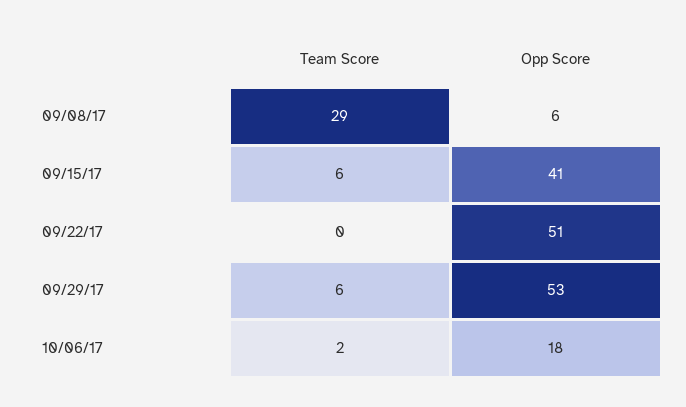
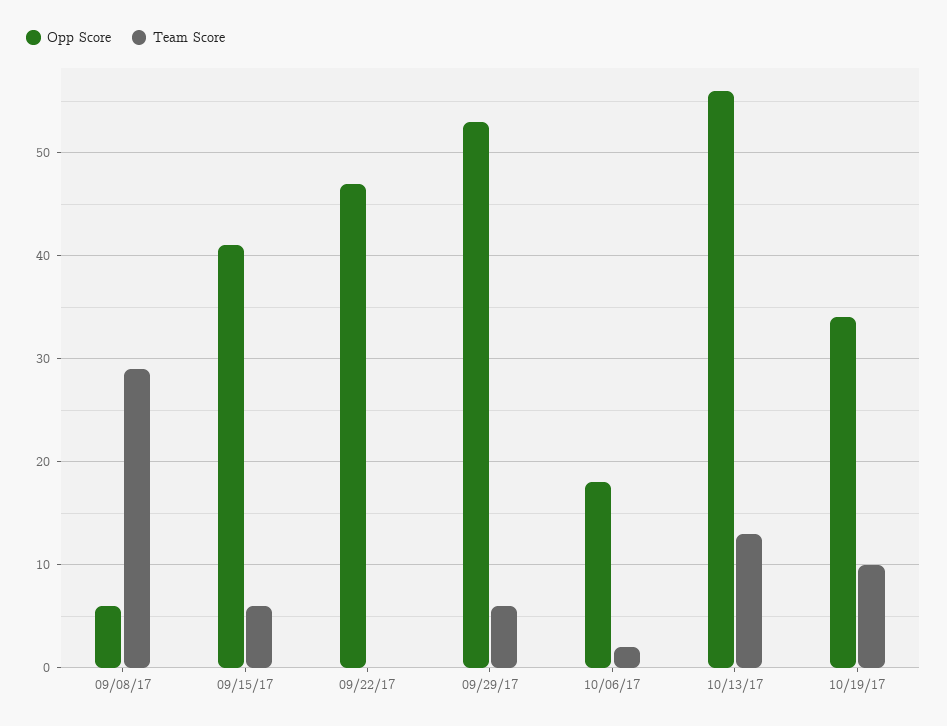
Opp Score, 09/22/17: 51 -> 47
Opp Score, 10/13/17: none -> 56
Team Score, 10/13/17: none -> 13
Opp Score, 10/19/17: none -> 34
Team Score, 10/19/17: none -> 10

